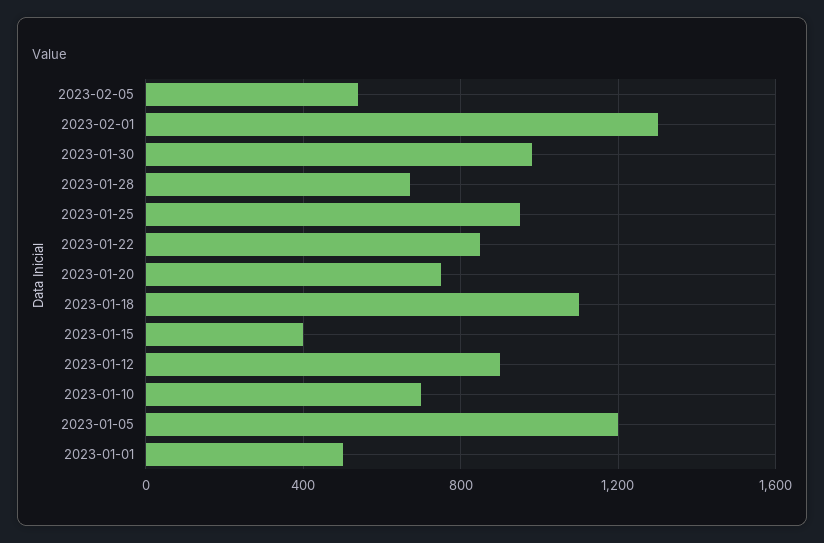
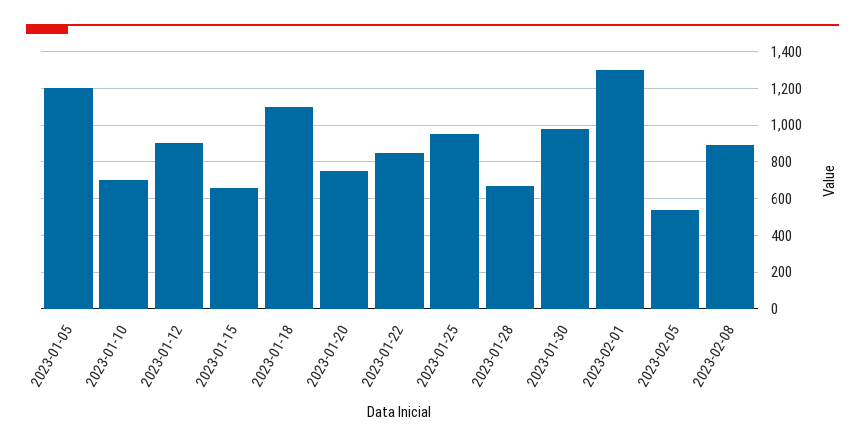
2023-01-15: 400 -> 650
2023-01-01: 500 -> none
2023-02-08: none -> 900

